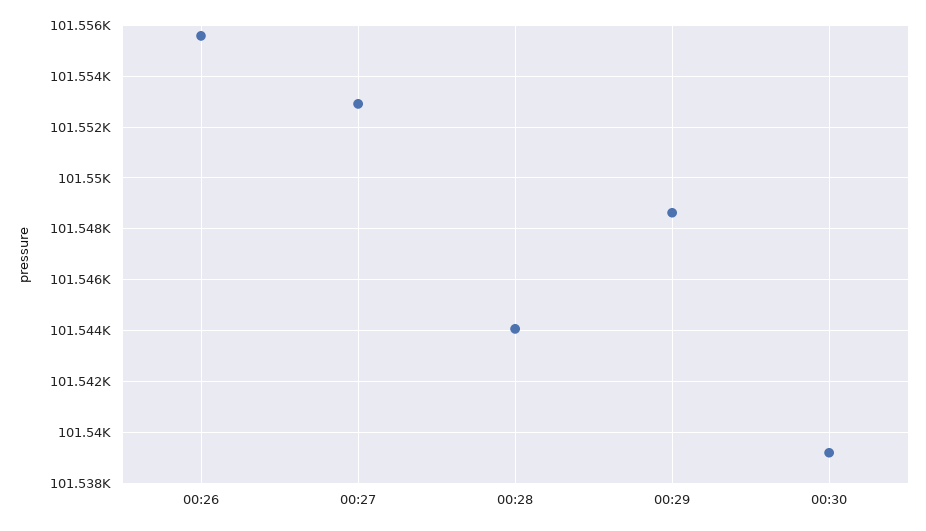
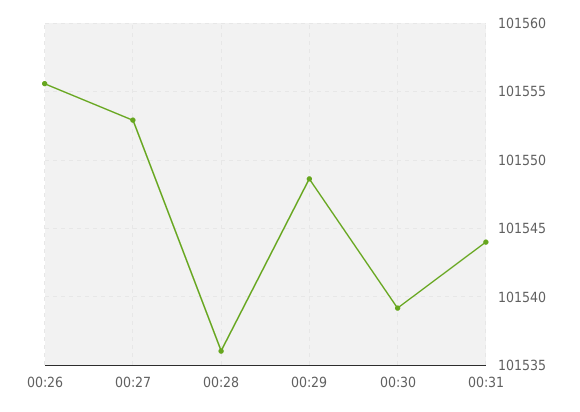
00:28: 101544 -> 101536
00:31: none -> 101544

